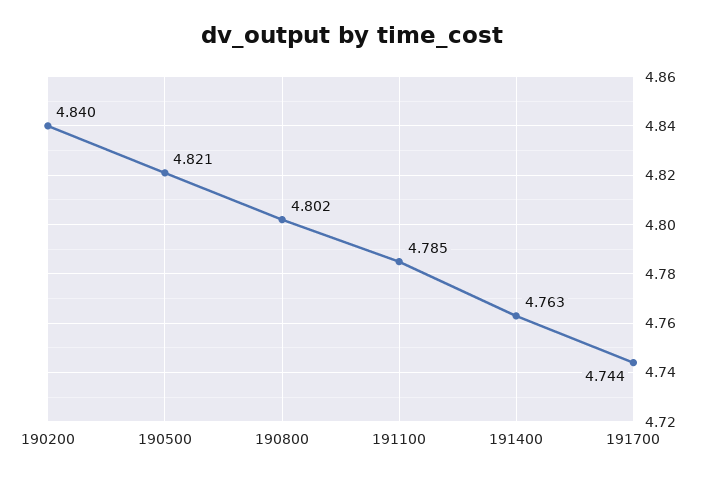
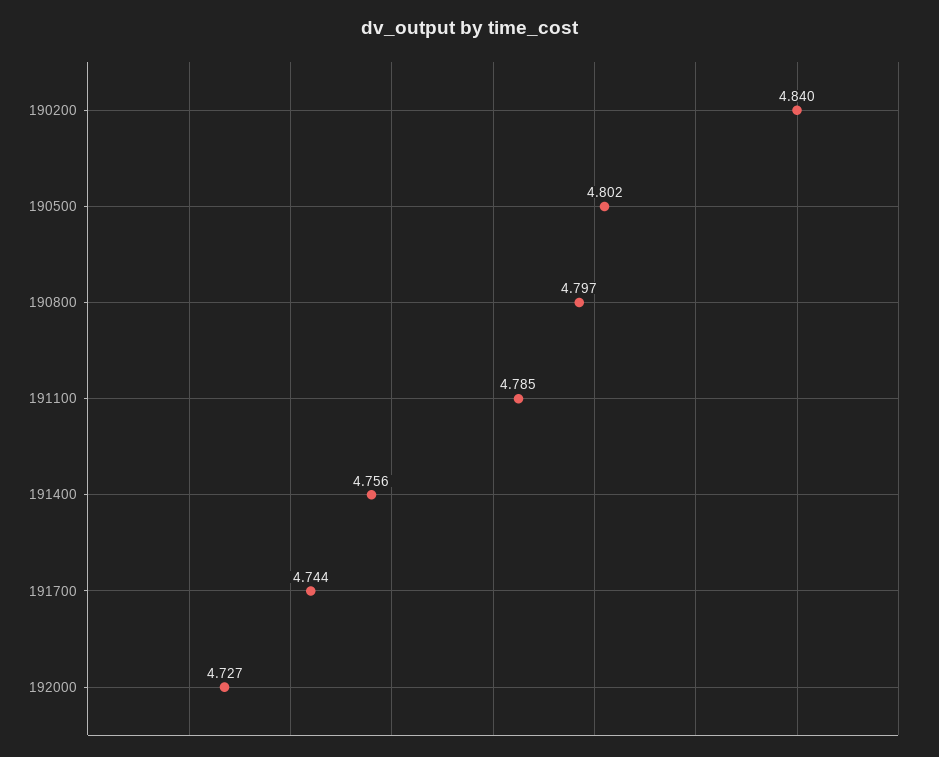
190500: 4.821 -> 4.802
190800: 4.802 -> 4.797
191400: 4.763 -> 4.756
192000: none -> 4.727

